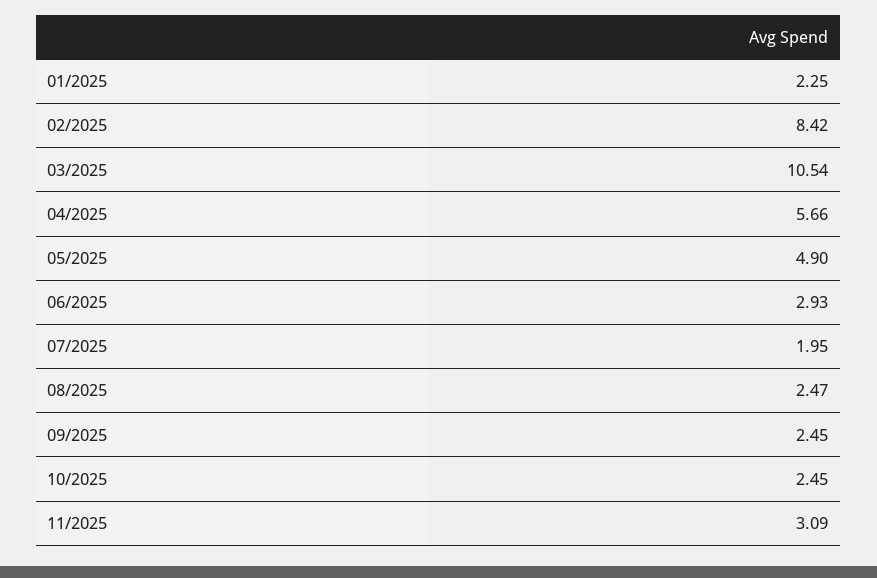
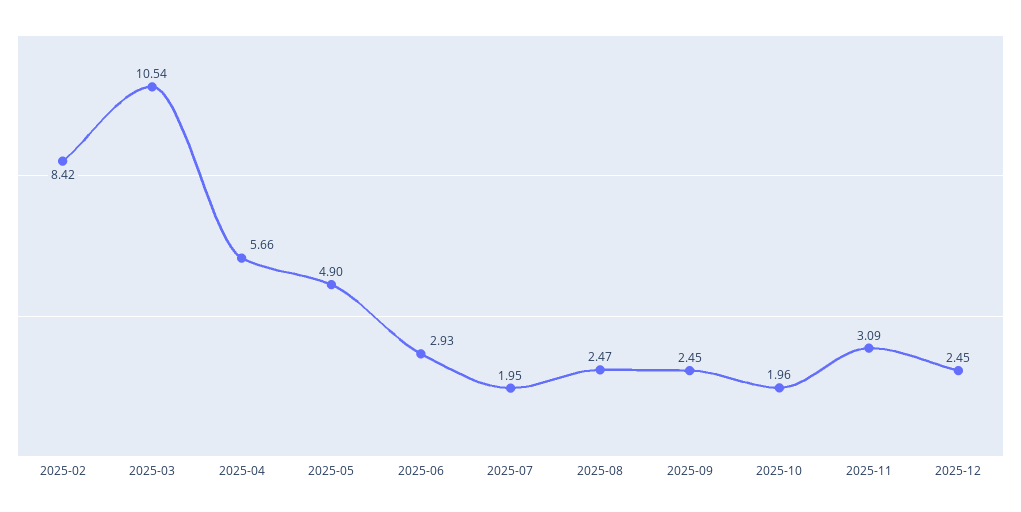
01/2025: 2.25 -> none
10/2025: 2.45 -> 1.96
2025-12: none -> 2.45

